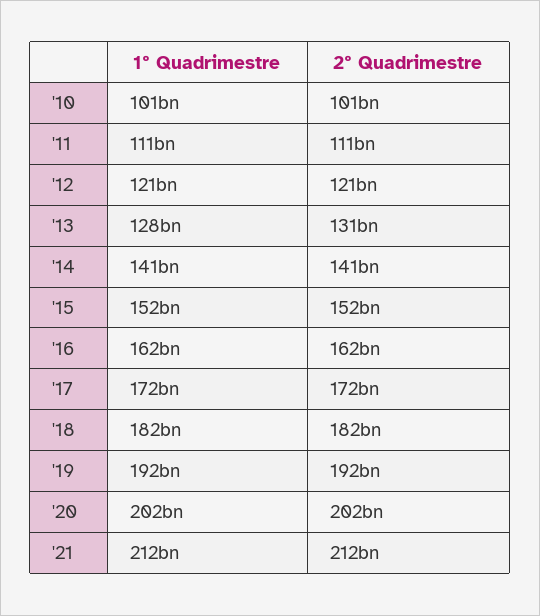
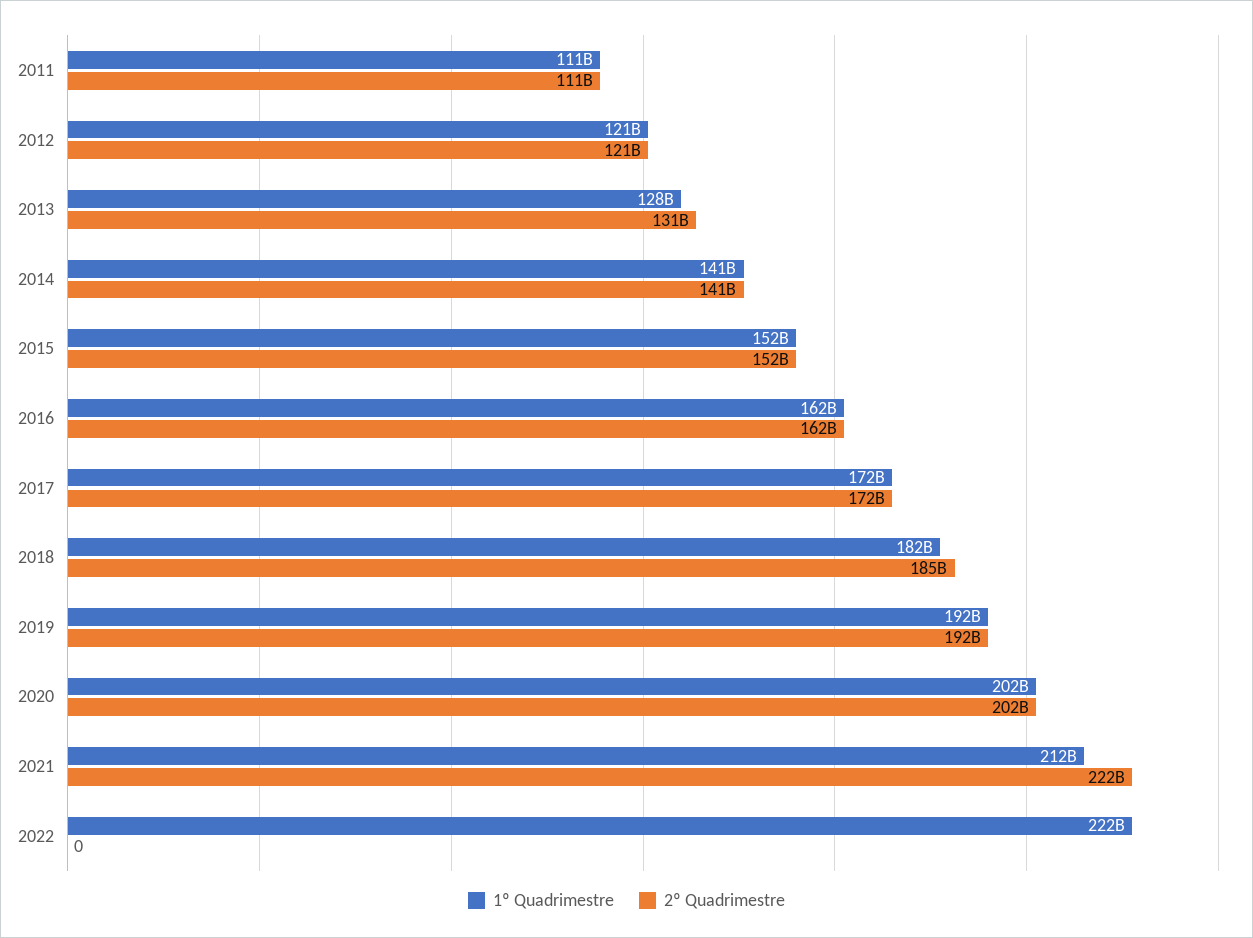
1º Quadrimestre, '10: 101000000000 -> none
2º Quadrimestre, '10: 101000000000 -> none
2º Quadrimestre, '18: 182000000000 -> 185000000000
2º Quadrimestre, '21: 212000000000 -> 222000000000
1º Quadrimestre, 2022: none -> 222000000000
2º Quadrimestre, 2022: none -> 0

